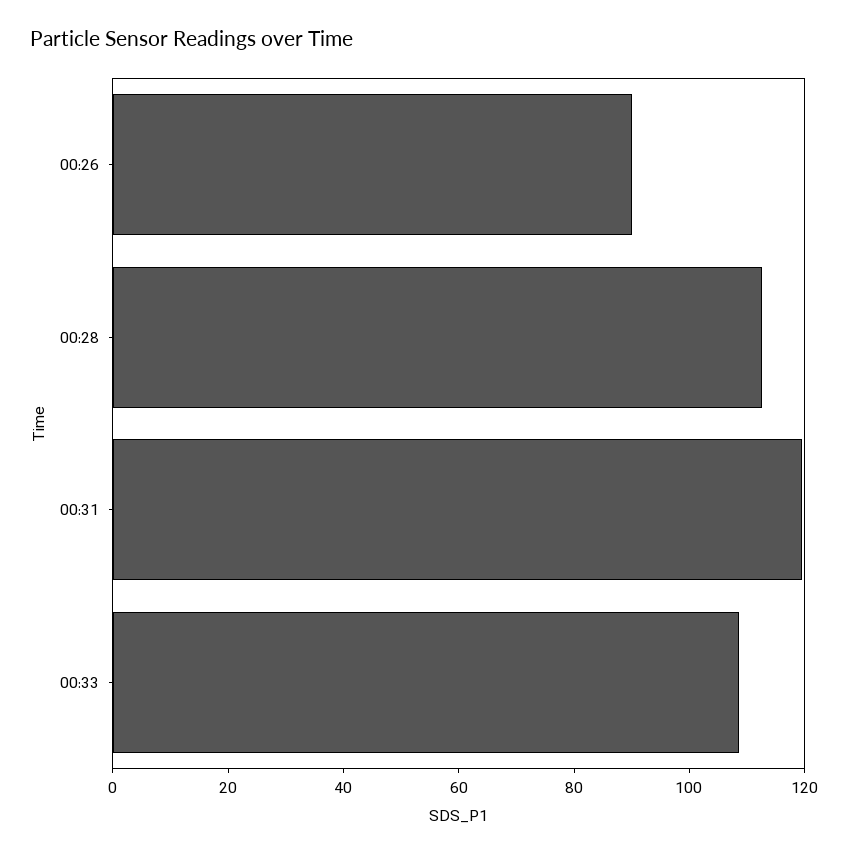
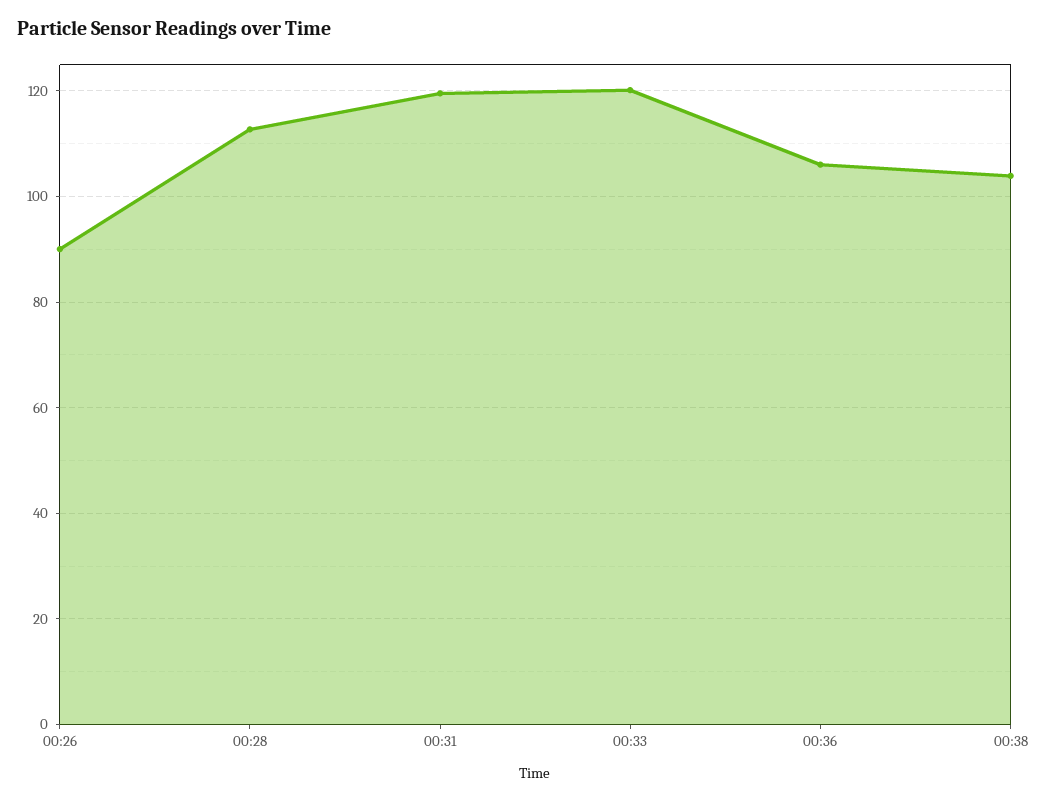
00:33: 110 -> 120
00:36: none -> 106
00:38: none -> 104

